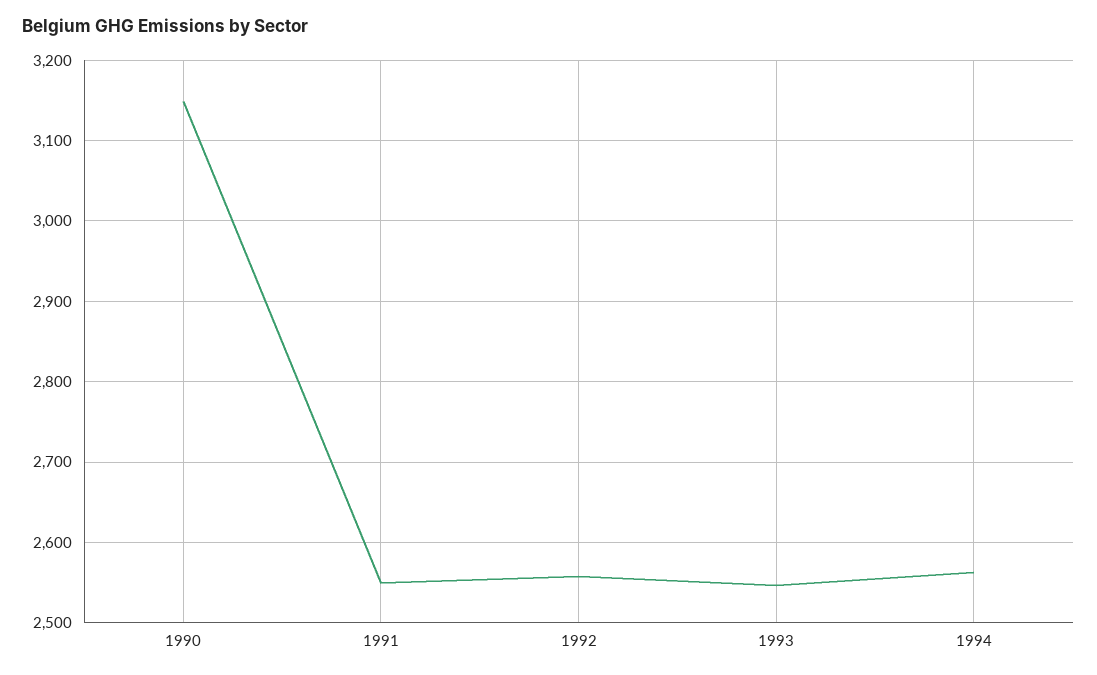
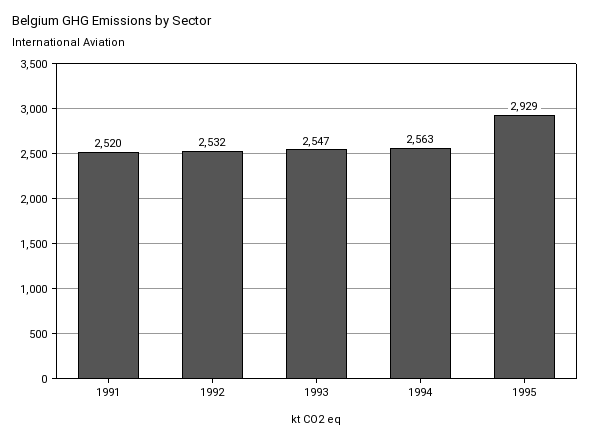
1990: 3150 -> none
1991: 2550 -> 2520
1992: 2560 -> 2532
1995: none -> 2929

